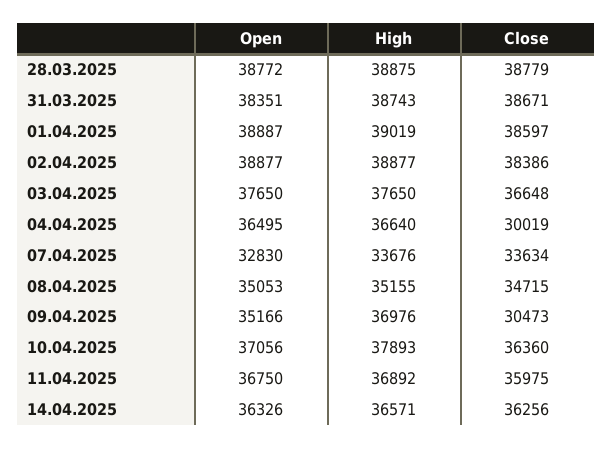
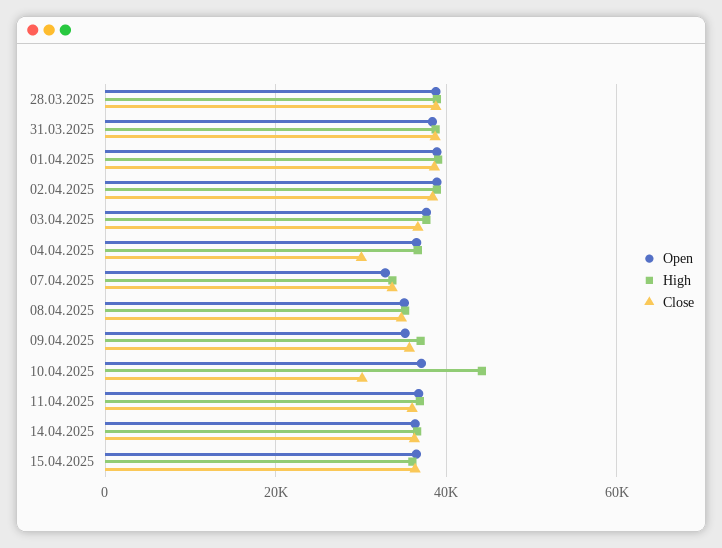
Close, 09.04.2025: 30473 -> 36000
High, 10.04.2025: 37893 -> 44000
Close, 10.04.2025: 36360 -> 30000
Open, 15.04.2025: none -> 36000
High, 15.04.2025: none -> 36000
Close, 15.04.2025: none -> 36000

